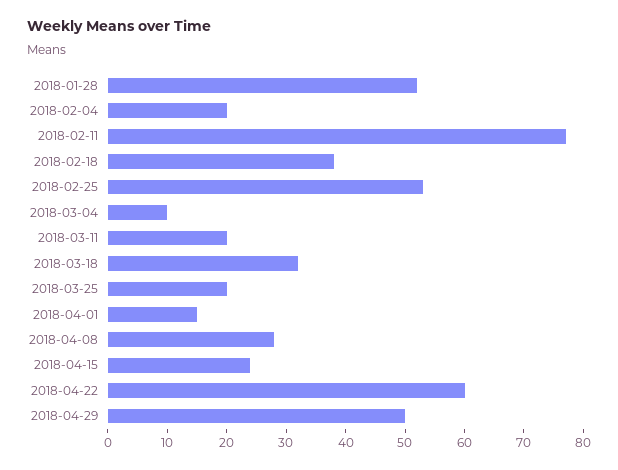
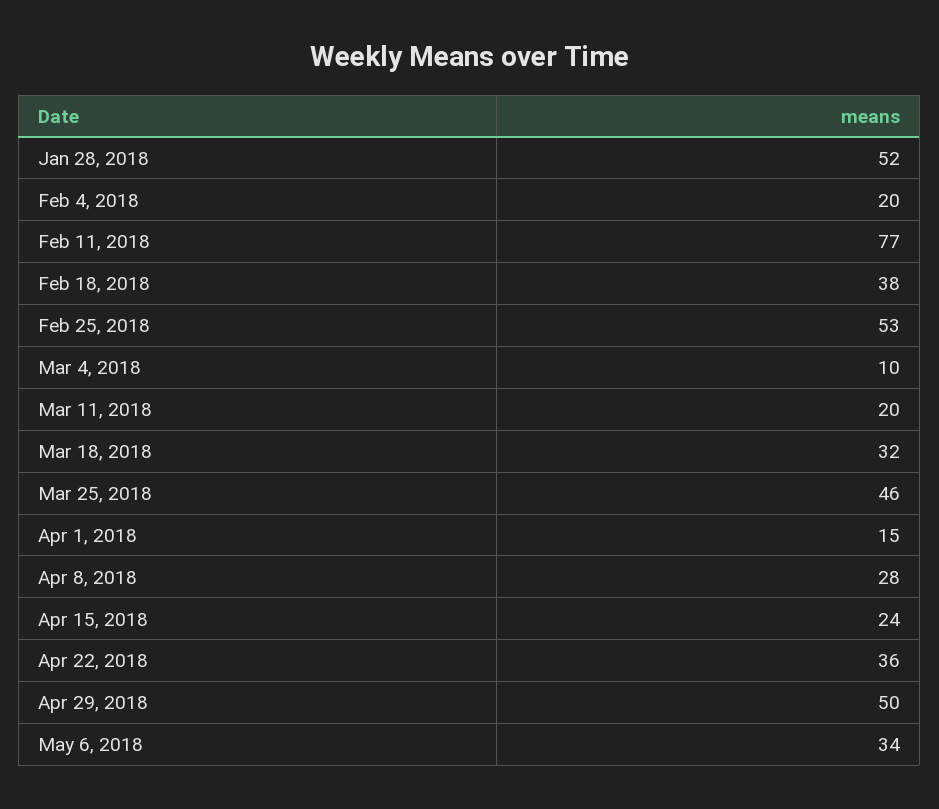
2018-03-25: 20 -> 46
2018-04-22: 60 -> 36
May 6, 2018: none -> 34

